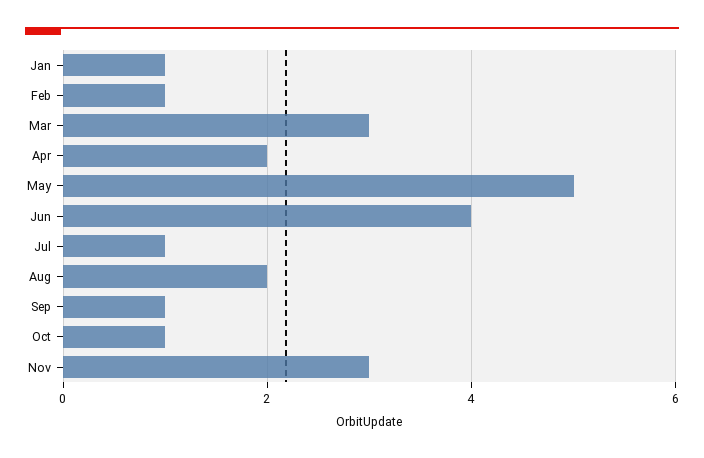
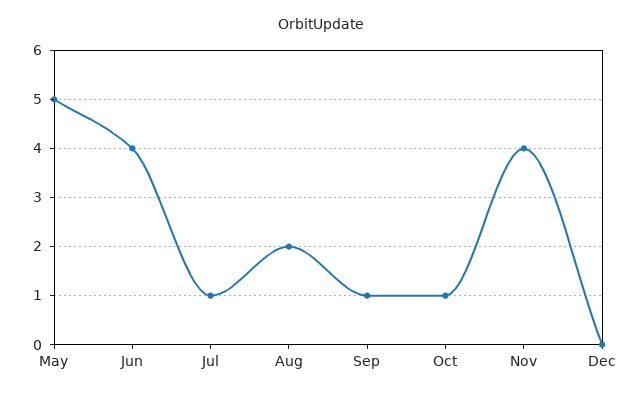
Jan: 1 -> none
Feb: 1 -> none
Mar: 3 -> none
Apr: 2 -> none
Nov: 3 -> 4
Dec: none -> 0

